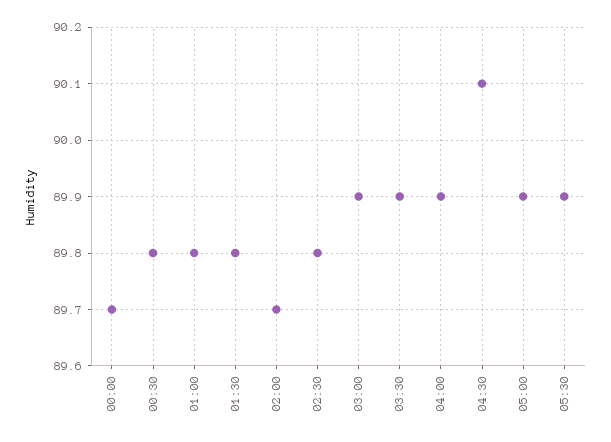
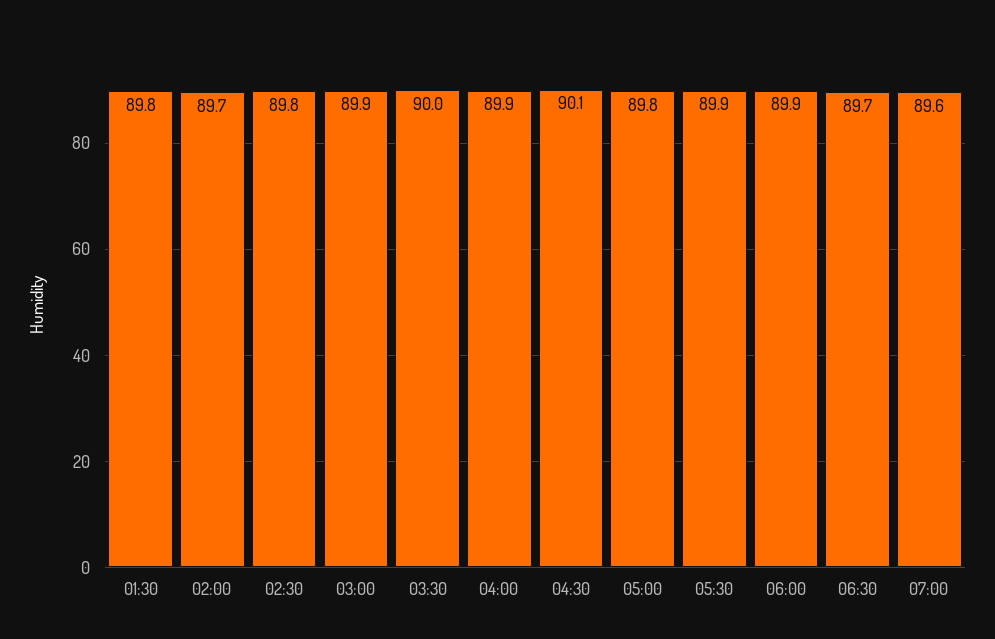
00:00: 89.7 -> none
00:30: 89.8 -> none
01:00: 89.8 -> none
03:30: 89.9 -> 90
05:00: 89.9 -> 89.8
06:00: none -> 89.9
06:30: none -> 89.7
07:00: none -> 89.6

